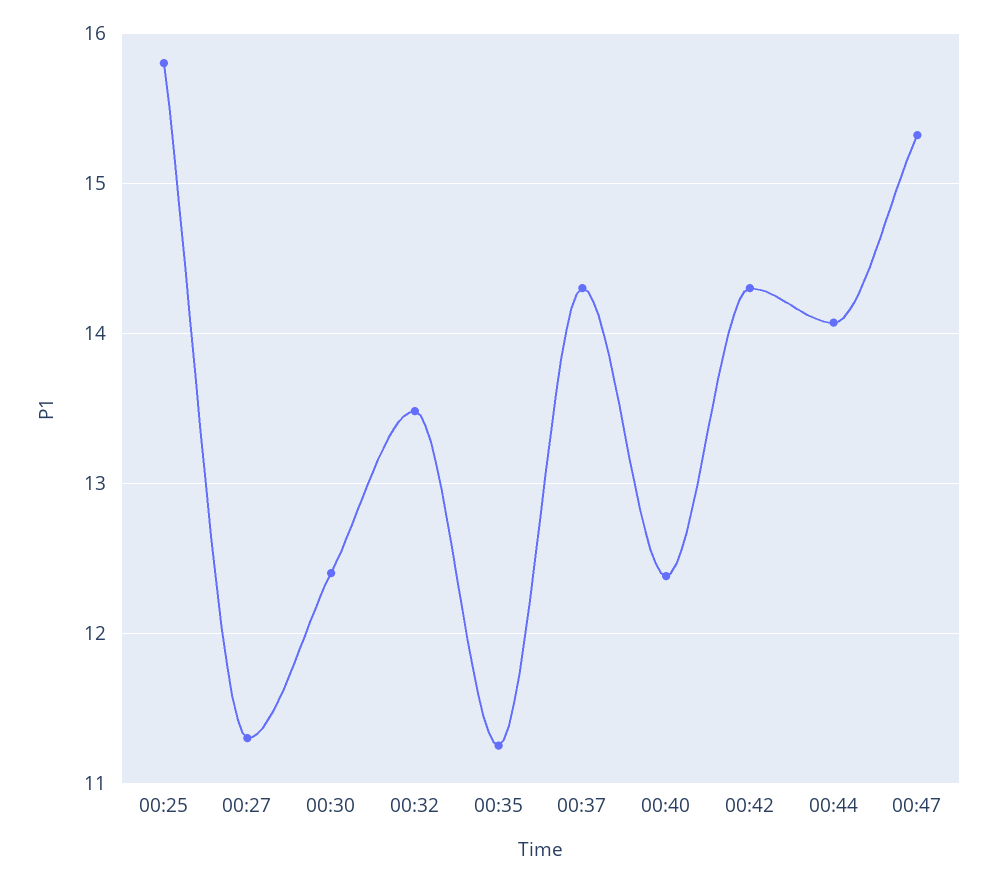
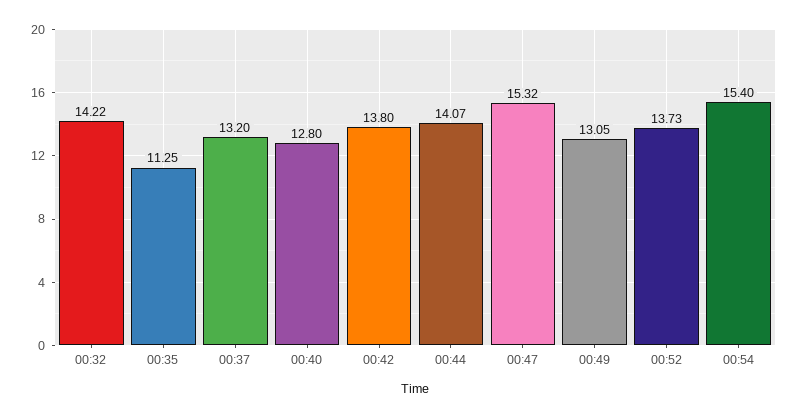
00:25: 15.8 -> none
00:27: 11.3 -> none
00:30: 12.4 -> none
00:32: 13.5 -> 14.22
00:37: 14.3 -> 13.2
00:40: 12.4 -> 12.8
00:42: 14.3 -> 13.8
00:49: none -> 13.05
00:52: none -> 13.73
00:54: none -> 15.4

